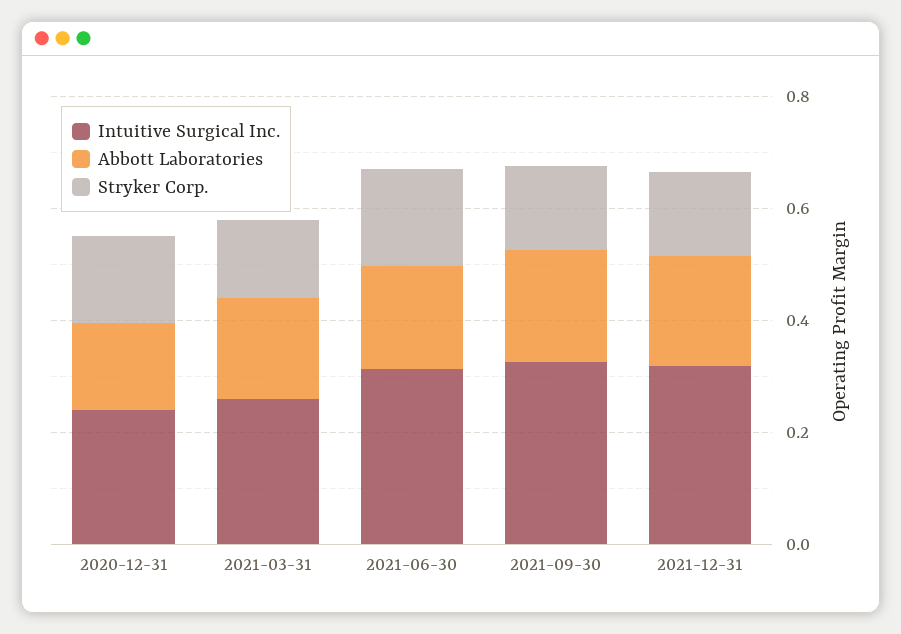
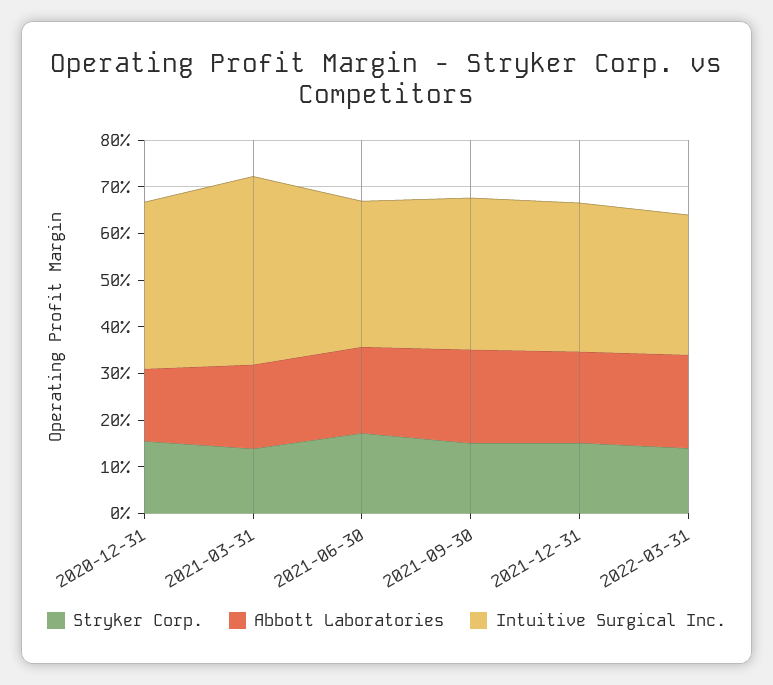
Intuitive Surgical Inc., 2020-12-31: 0.25 -> 0.36
Intuitive Surgical Inc., 2021-03-31: 0.25 -> 0.4
Stryker Corp., 2022-03-31: none -> 0.14
Abbott Laboratories, 2022-03-31: none -> 0.2
Intuitive Surgical Inc., 2022-03-31: none -> 0.3

